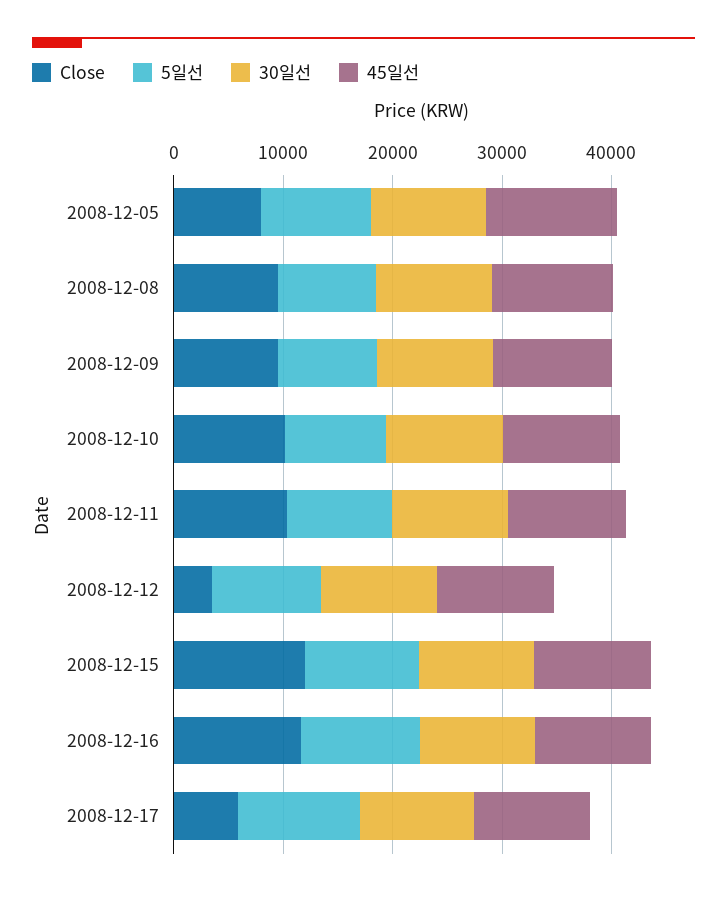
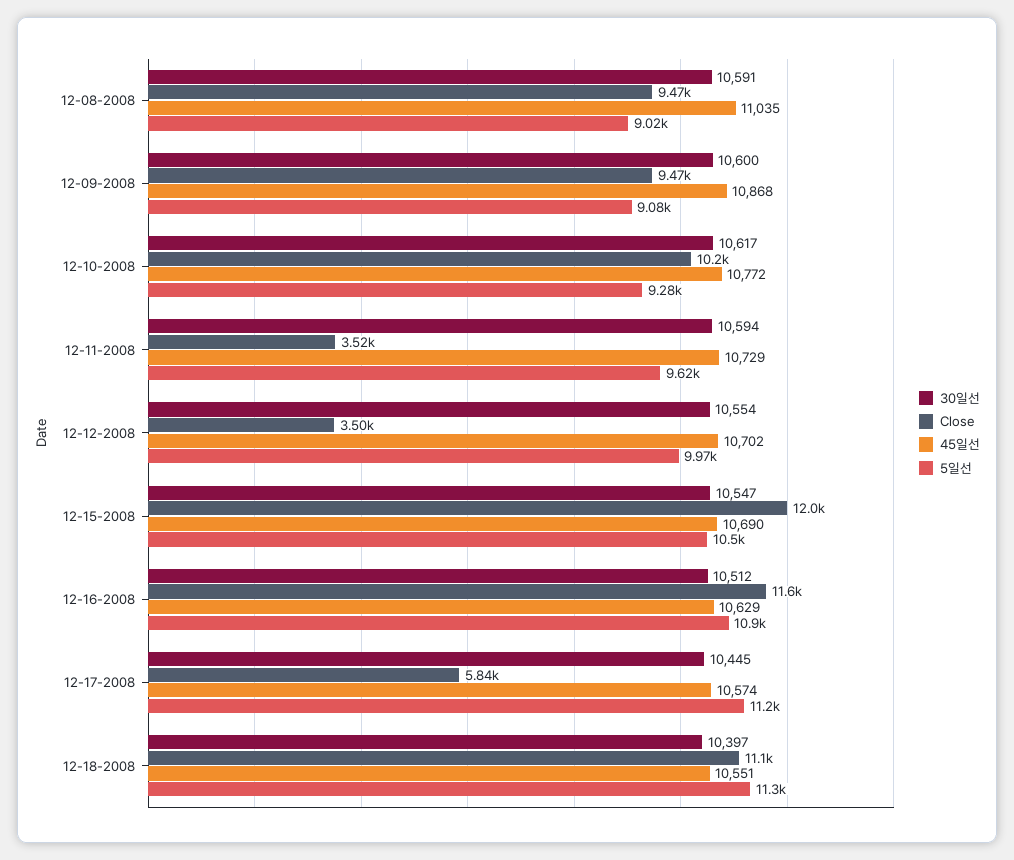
Close, 2008-12-05: 8000 -> none
5일선, 2008-12-05: 10000 -> none
30일선, 2008-12-05: 10000 -> none
45일선, 2008-12-05: 12000 -> none
Close, 2008-12-11: 10000 -> 3520
30일선, 12-18-2008: none -> 10397
Close, 12-18-2008: none -> 11100
45일선, 12-18-2008: none -> 10551
5일선, 12-18-2008: none -> 11300

